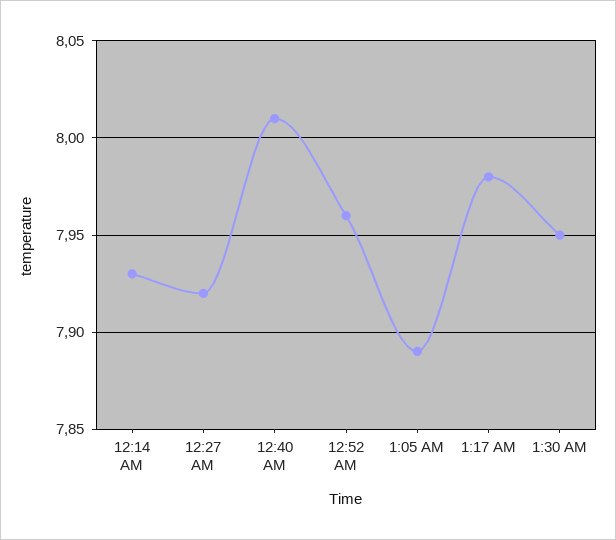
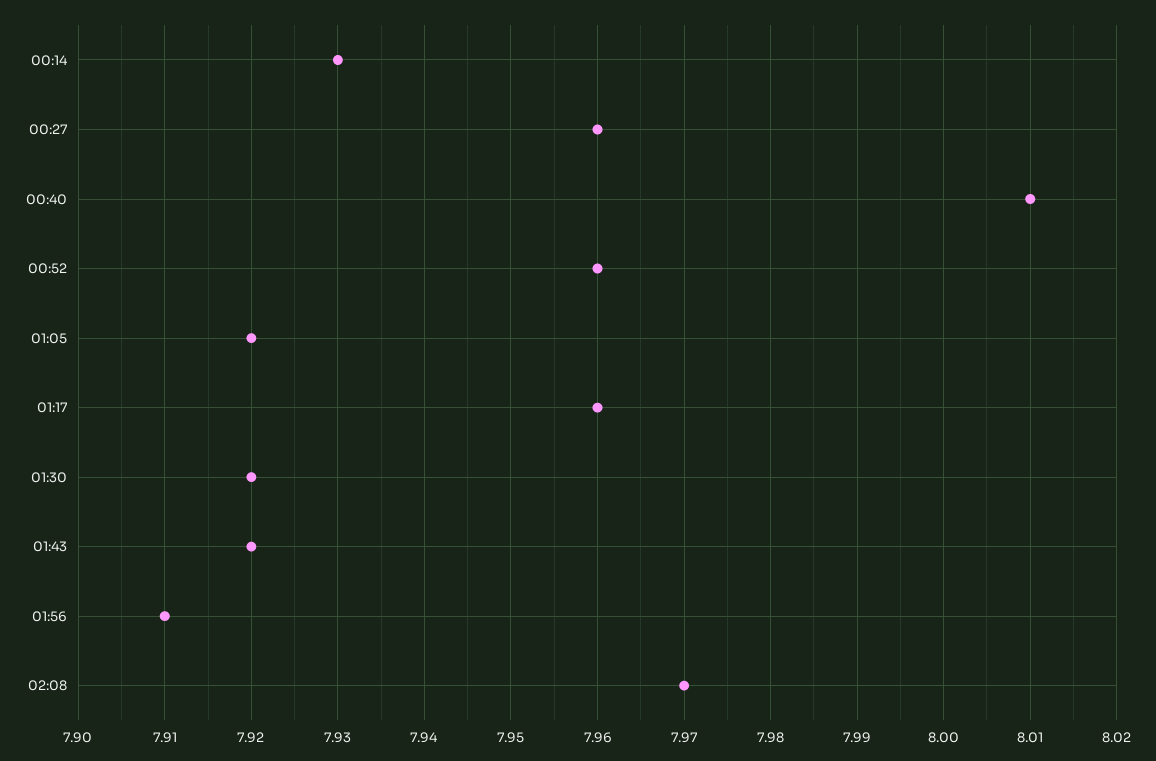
12:27 AM: 7.92 -> 7.96
1:05 AM: 7.89 -> 7.92
1:17 AM: 7.98 -> 7.96
1:30 AM: 7.95 -> 7.92
01:43: none -> 7.92
01:56: none -> 7.91
02:08: none -> 7.97

